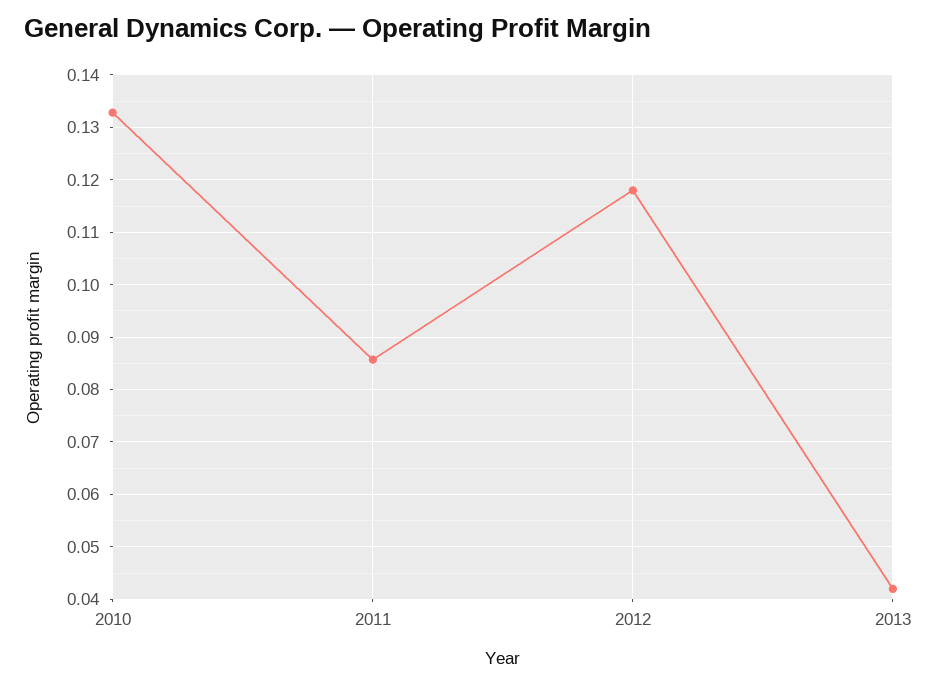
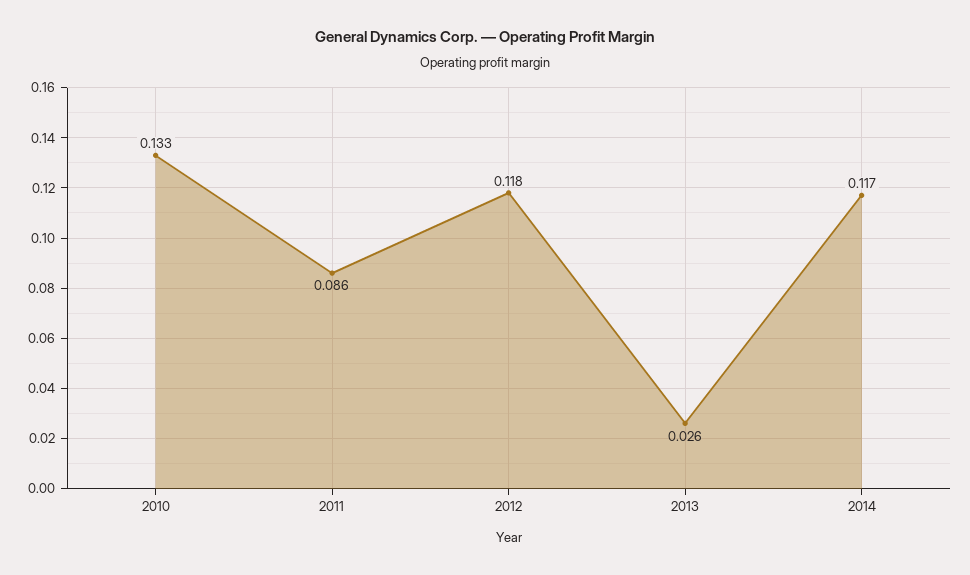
2013: 0.042 -> 0.026
2014: none -> 0.117

